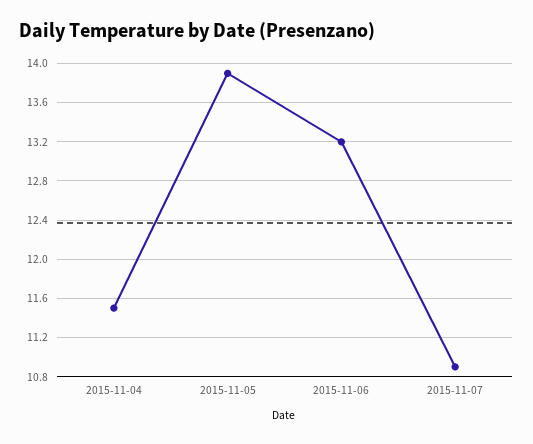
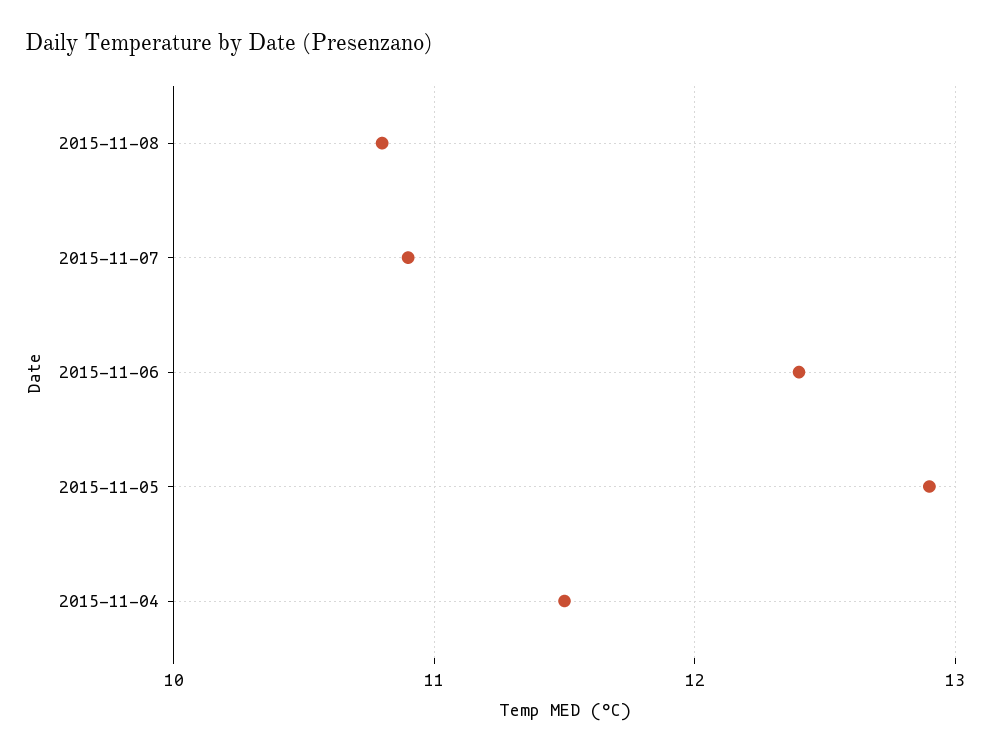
2015-11-05: 13.9 -> 12.9
2015-11-06: 13.2 -> 12.4
2015-11-08: none -> 10.8

